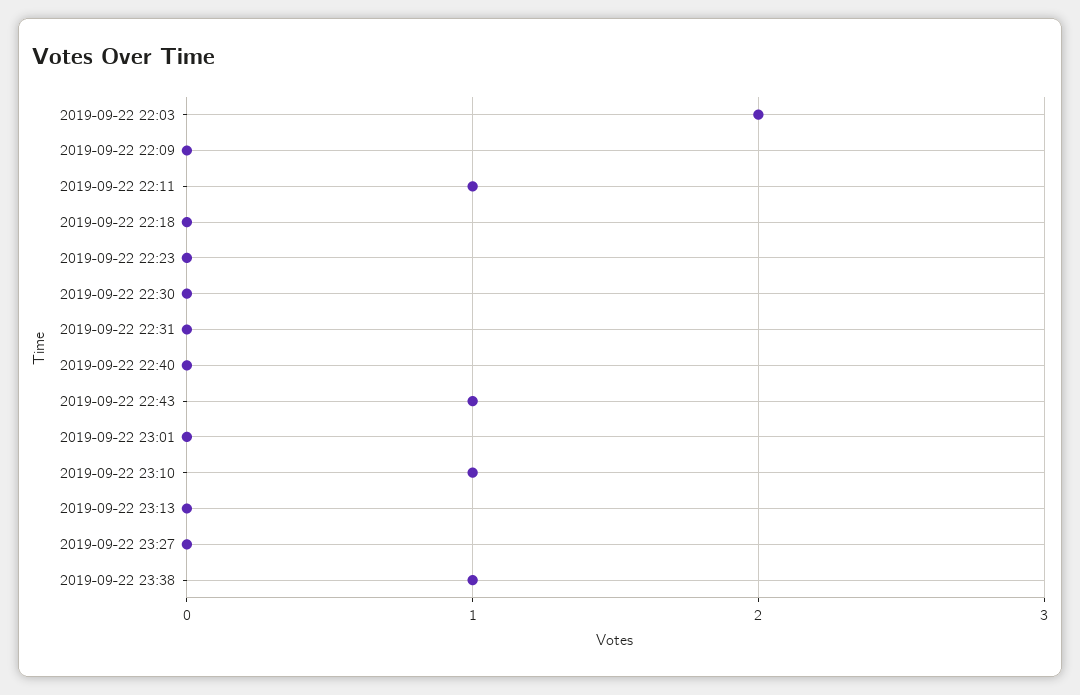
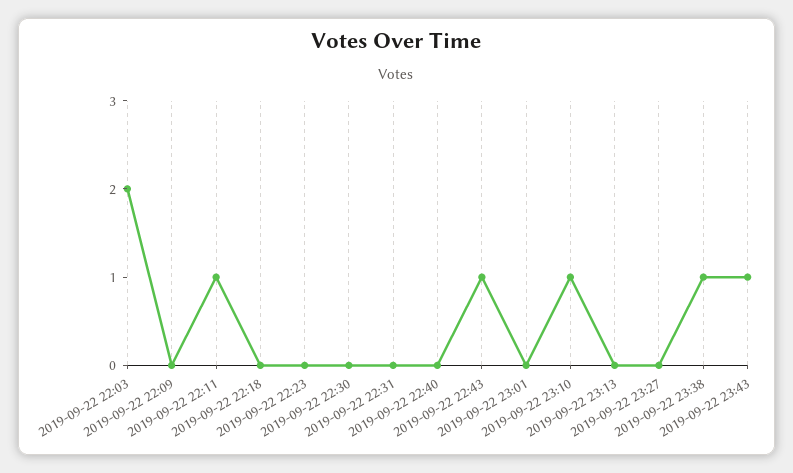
2019-09-22 23:43: none -> 1

